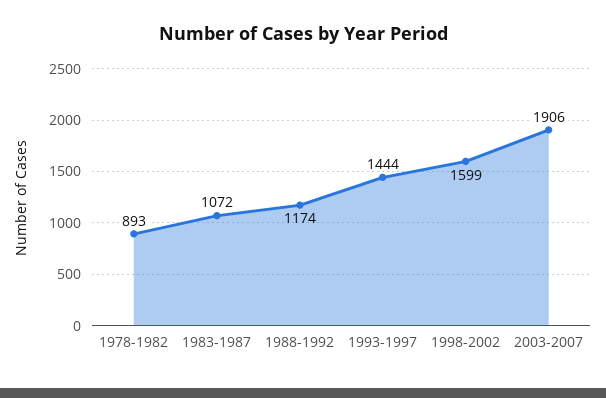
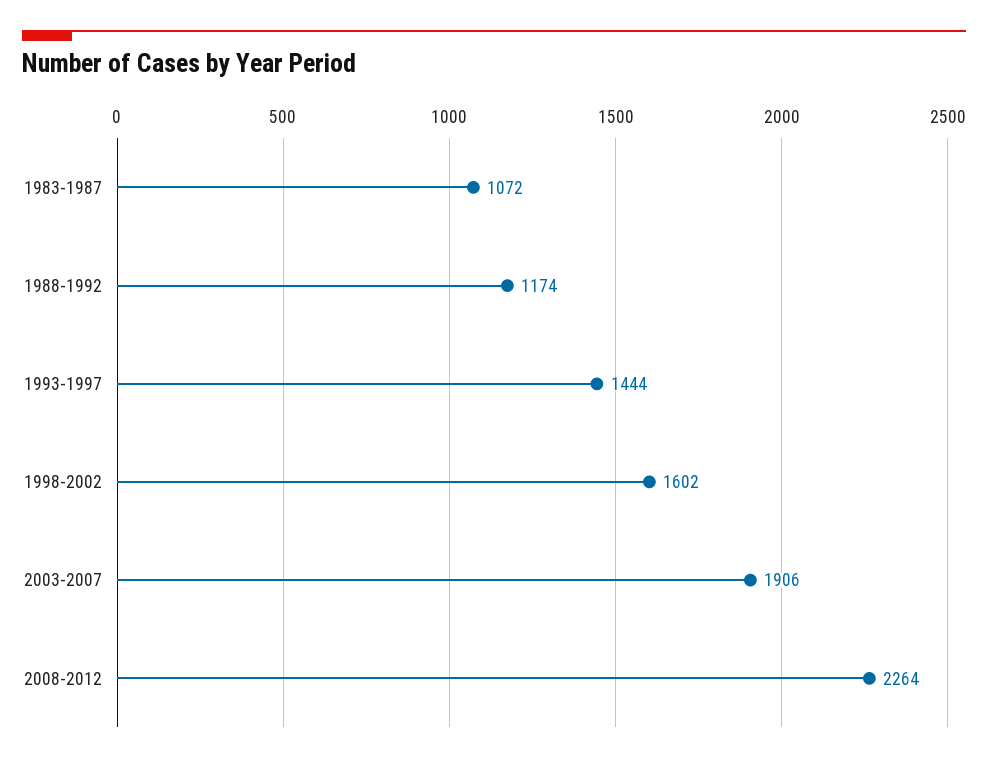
1978-1982: 893 -> none
1998-2002: 1599 -> 1602
2008-2012: none -> 2264

